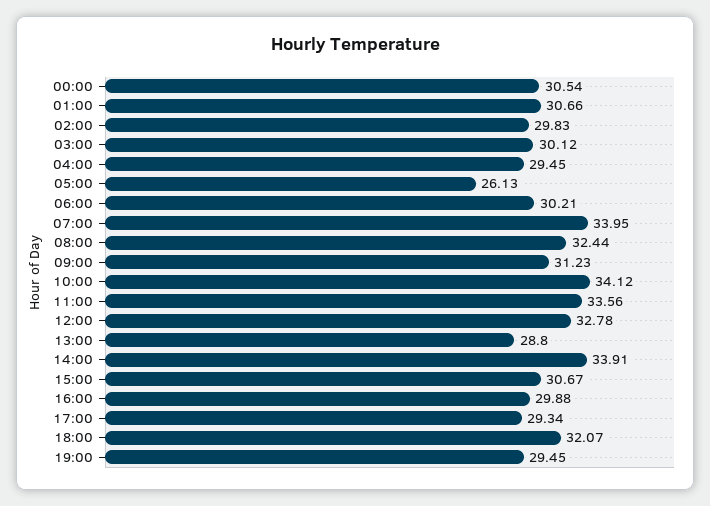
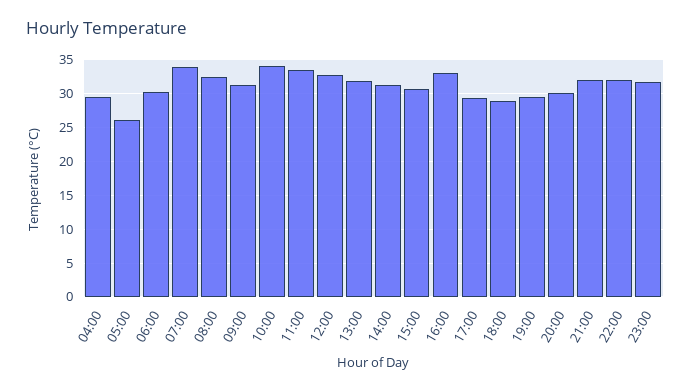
00:00: 30.54 -> none
01:00: 30.66 -> none
02:00: 29.83 -> none
03:00: 30.12 -> none
13:00: 28.8 -> 32
14:00: 33.91 -> 31
16:00: 29.88 -> 33
18:00: 32.07 -> 29
20:00: none -> 30
21:00: none -> 32
22:00: none -> 32
23:00: none -> 32

